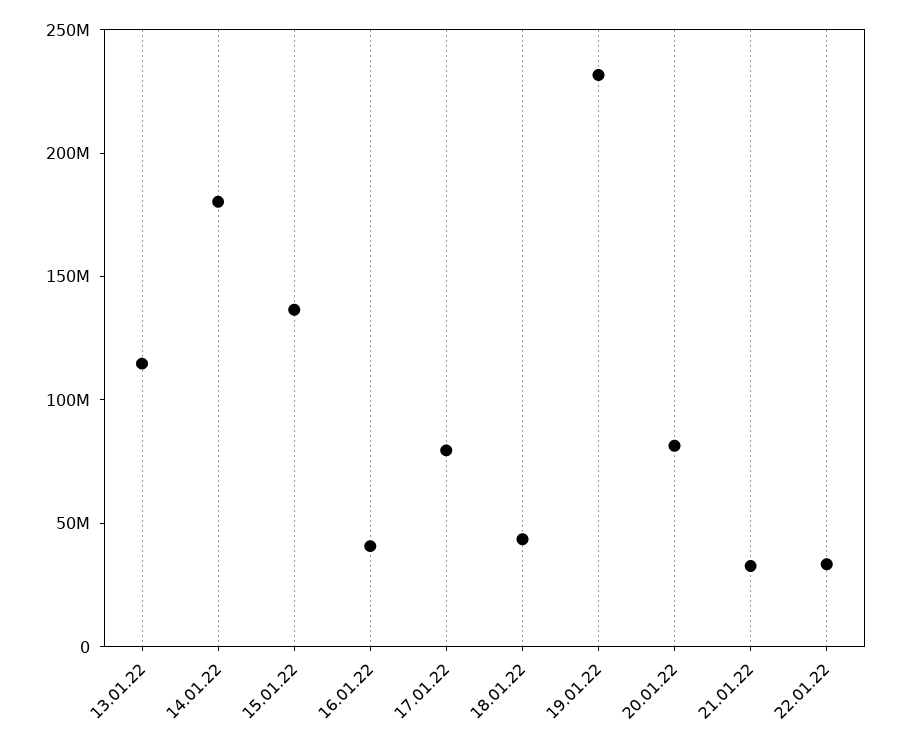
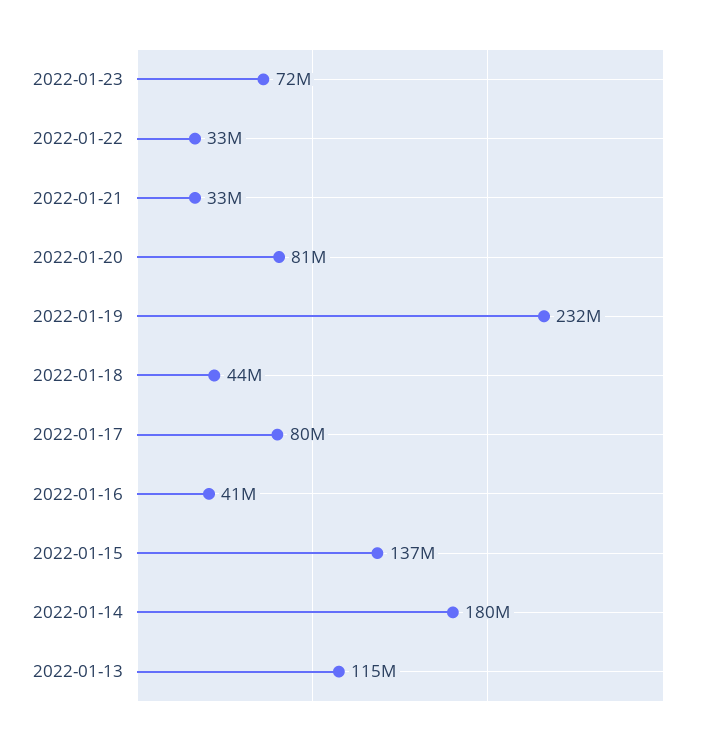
2022-01-23: none -> 72000000

